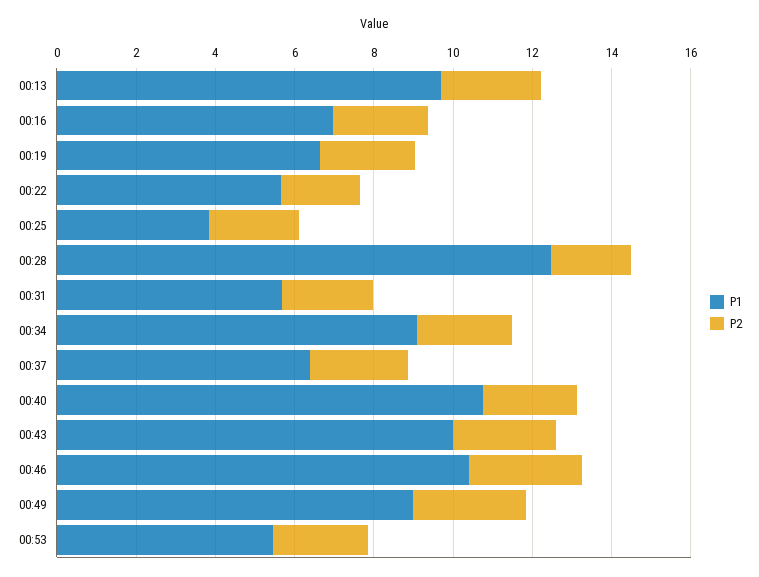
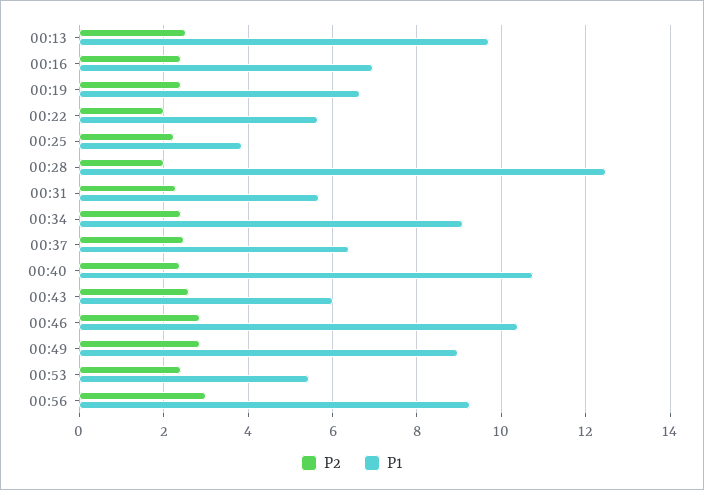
P1, 00:43: 10 -> 6
P2, 00:56: none -> 3
P1, 00:56: none -> 9.2

